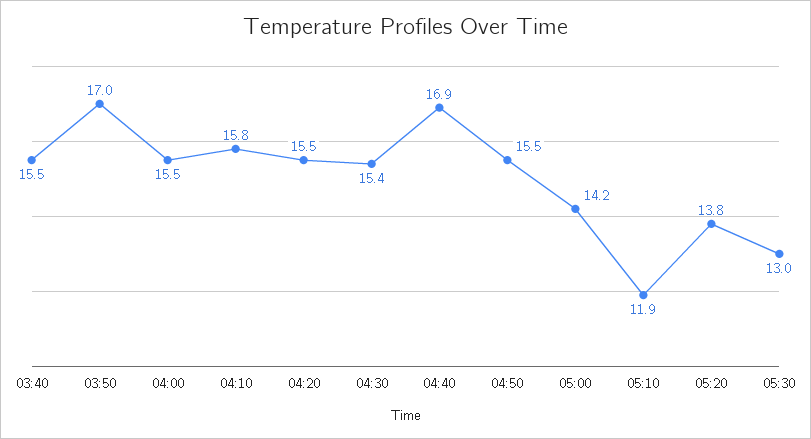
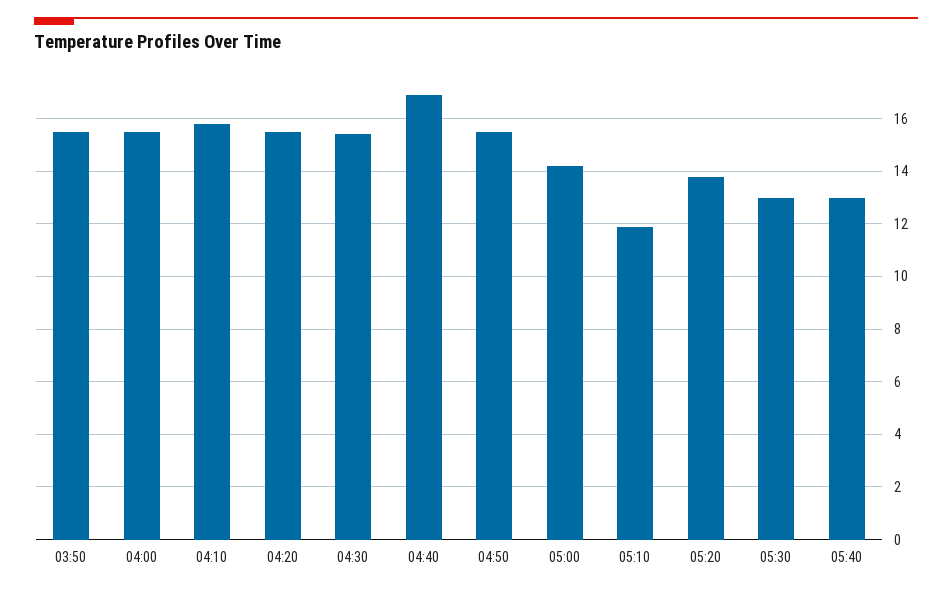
03:40: 15.5 -> none
03:50: 17 -> 15.5
05:40: none -> 13

